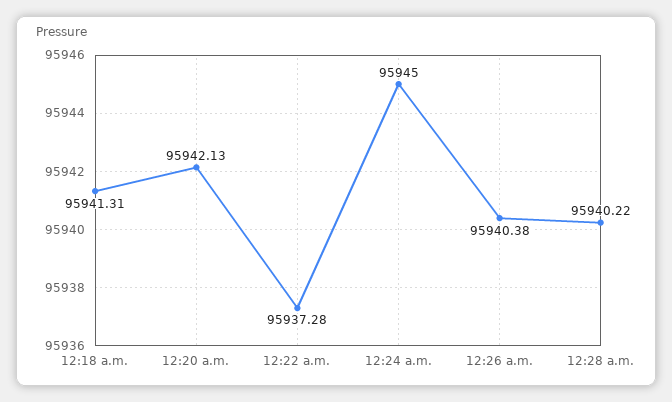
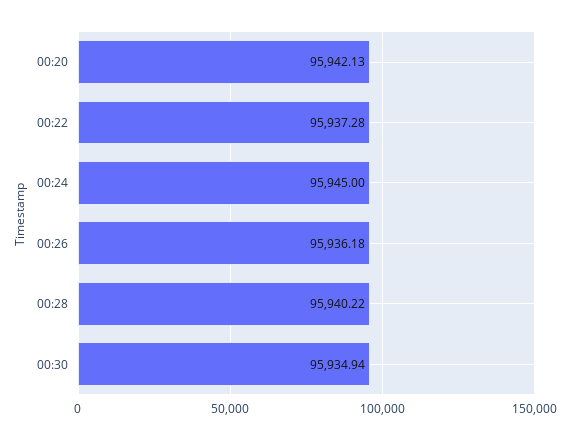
12:18 a.m.: 95941.31 -> none
12:26 a.m.: 95940.38 -> 95936.18
00:30: none -> 95934.94

